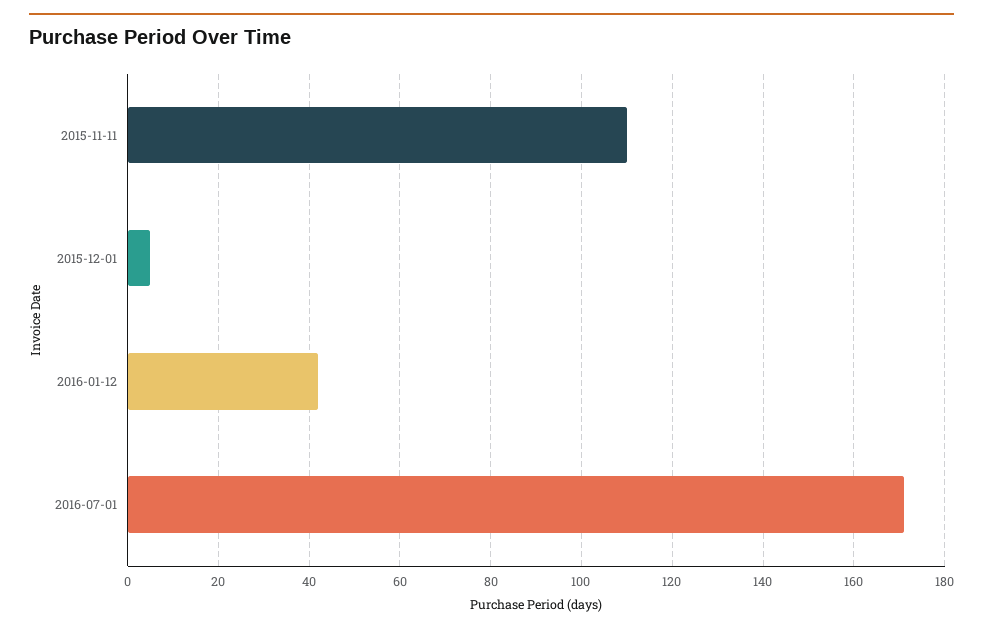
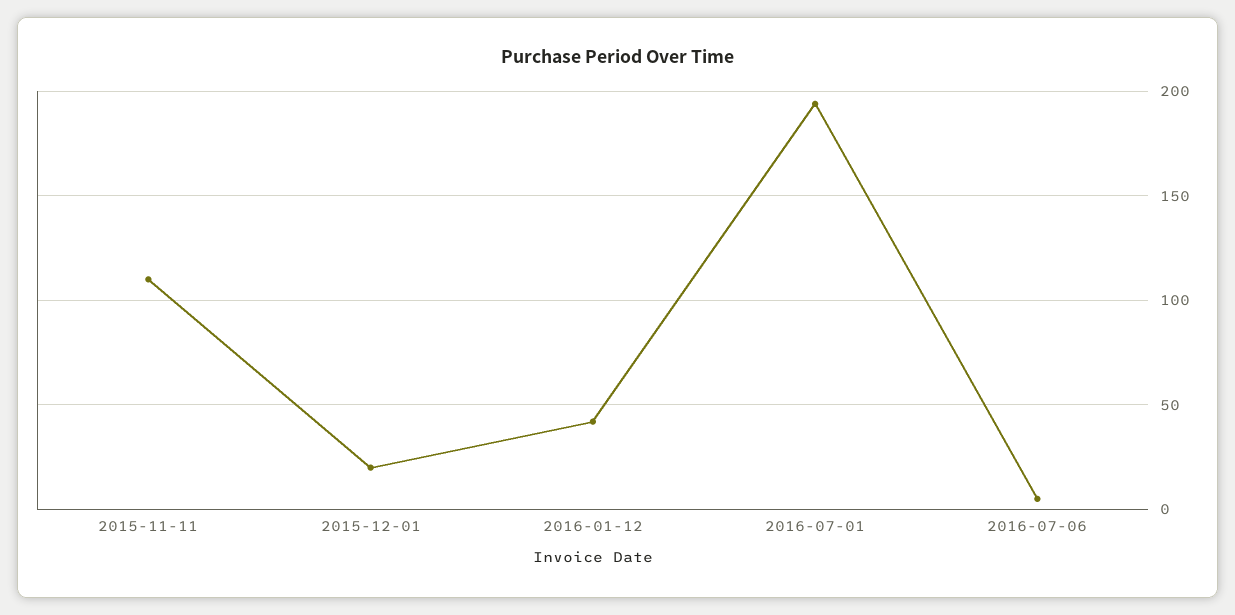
2015-12-01: 5 -> 20
2016-07-01: 170 -> 195
2016-07-06: none -> 5

